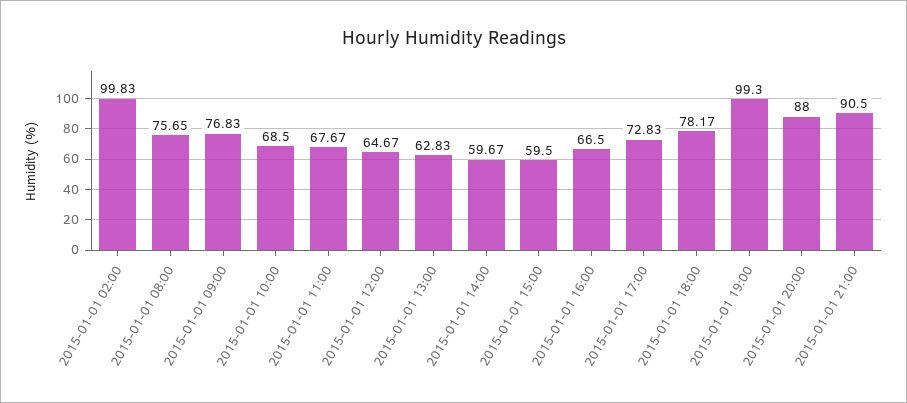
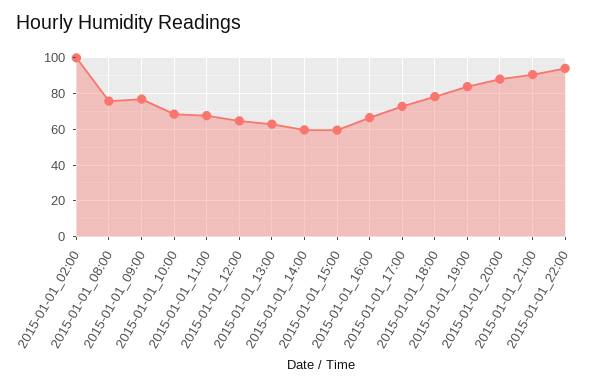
2015-01-01 19:00: 99.3 -> 85
2015-01-01_22:00: none -> 95

